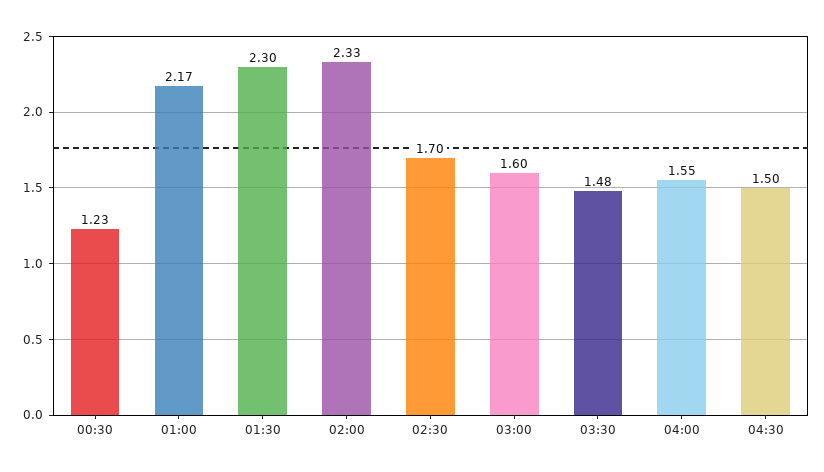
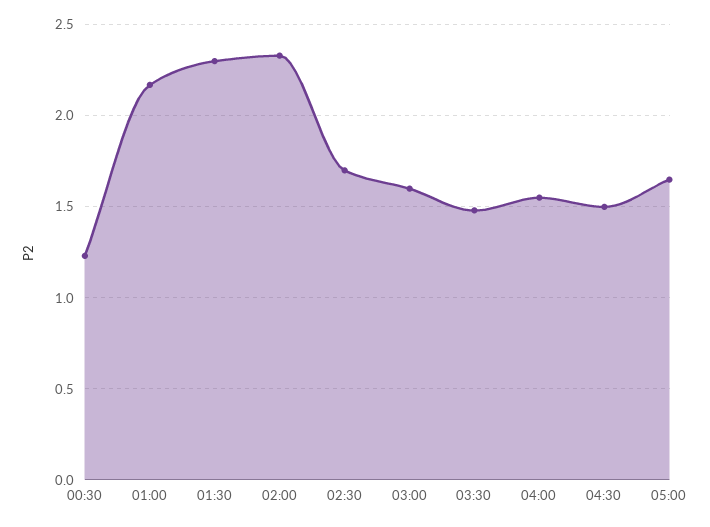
05:00: none -> 1.65

